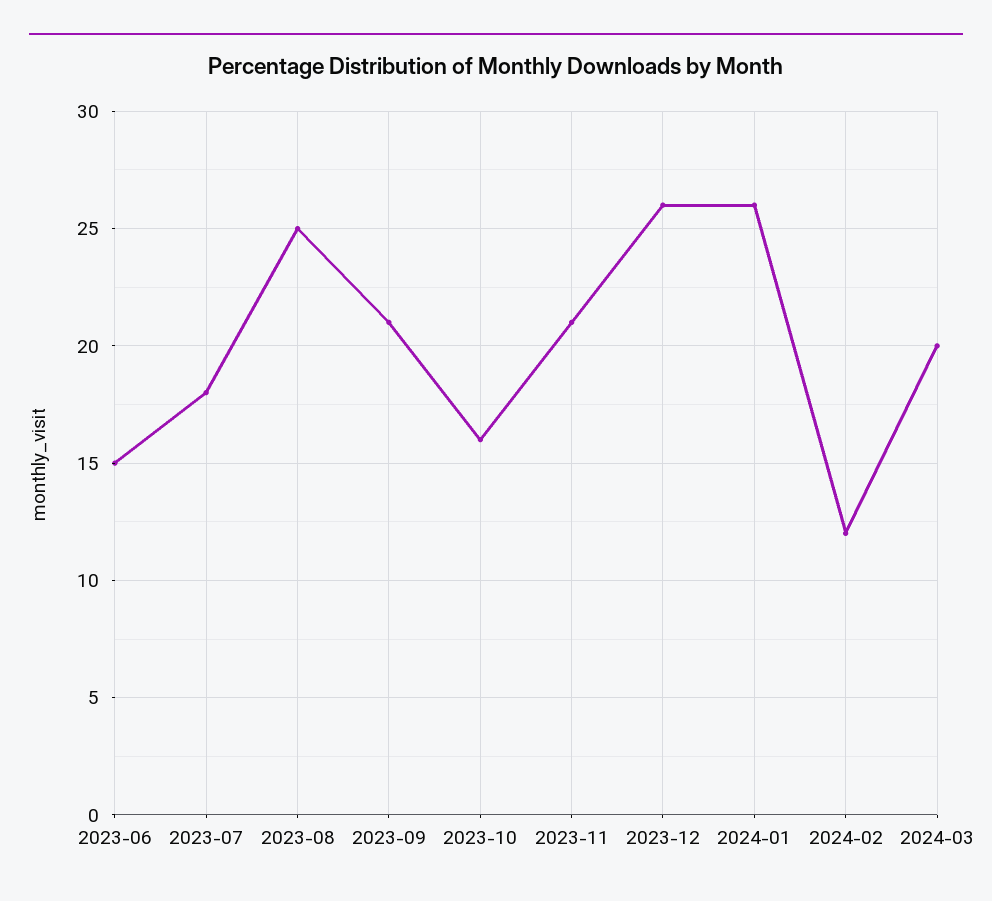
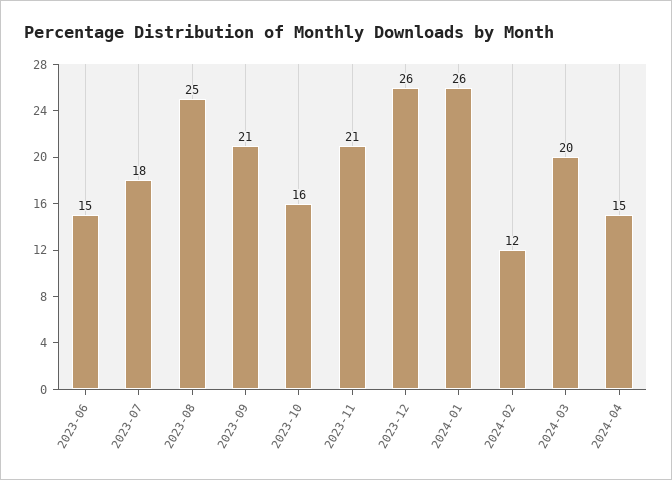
2024-04: none -> 15

